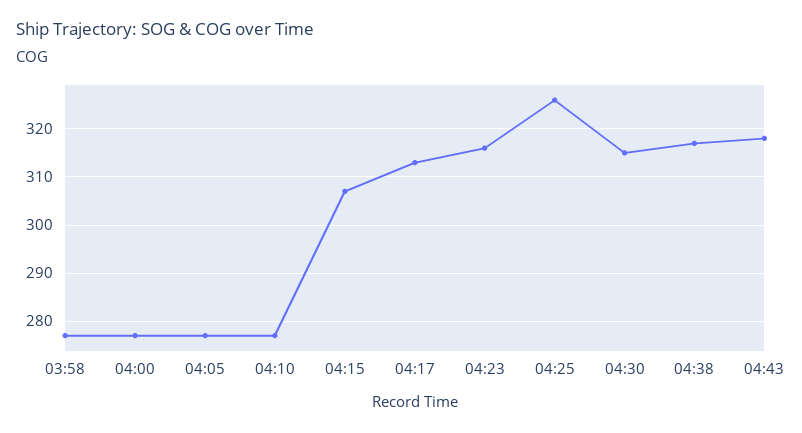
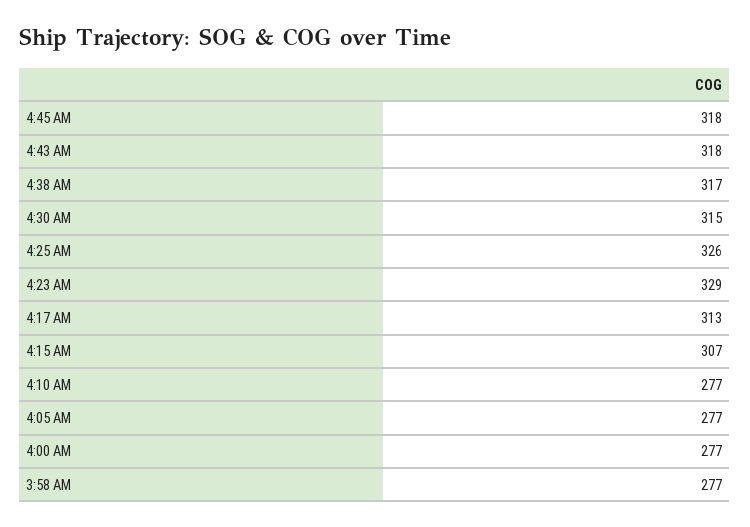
04:23: 315 -> 329
4:45 AM: none -> 318

